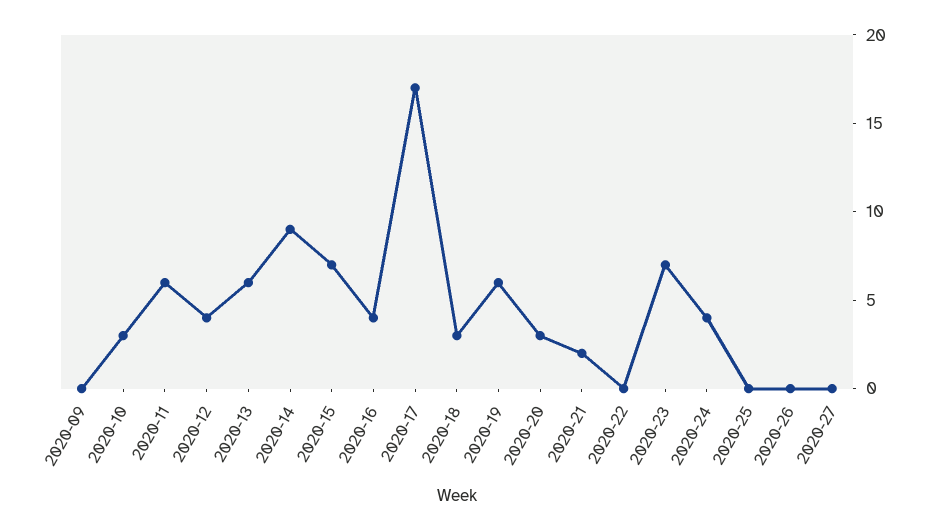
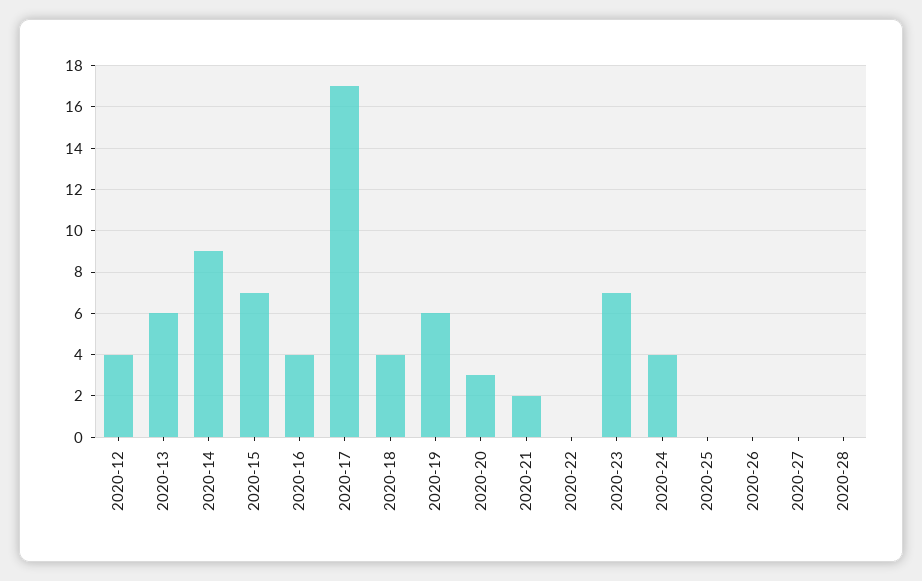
2020-09: 0 -> none
2020-10: 3 -> none
2020-11: 6 -> none
2020-18: 3 -> 4
2020-28: none -> 0

